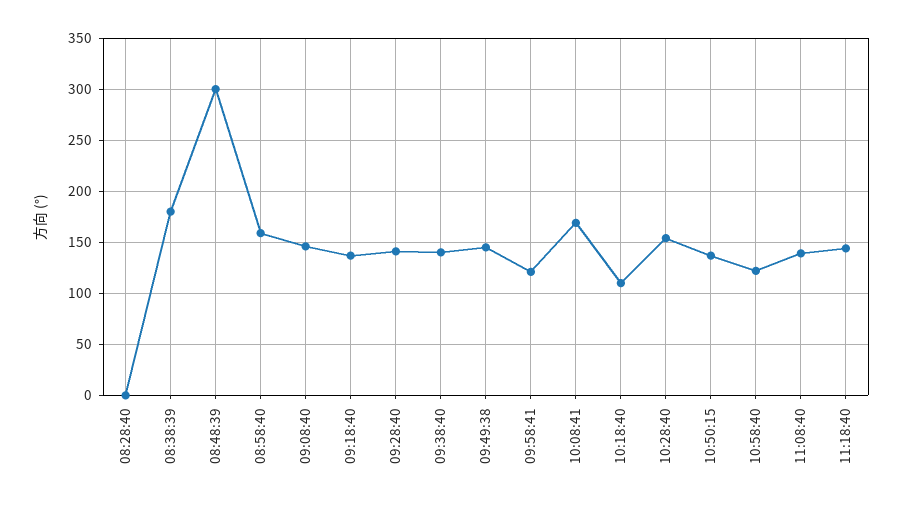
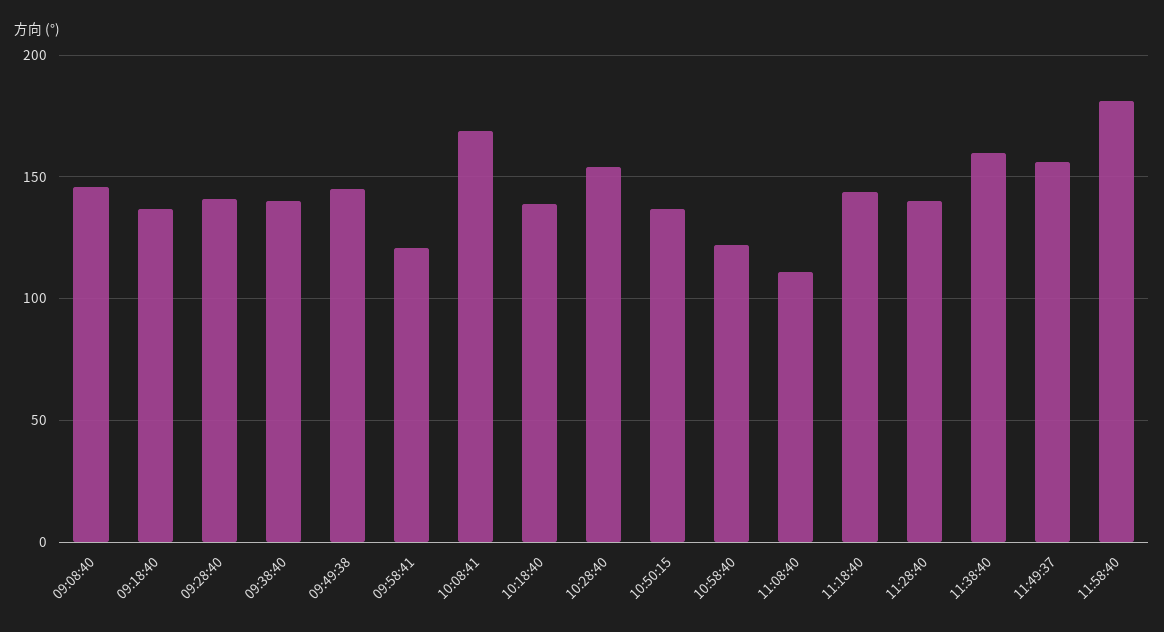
08:28:40: 0 -> none
08:38:39: 180 -> none
08:48:39: 300 -> none
08:58:40: 160 -> none
10:18:40: 110 -> 140
11:08:40: 140 -> 110
11:28:40: none -> 140
11:38:40: none -> 160
11:49:37: none -> 155
11:58:40: none -> 180

